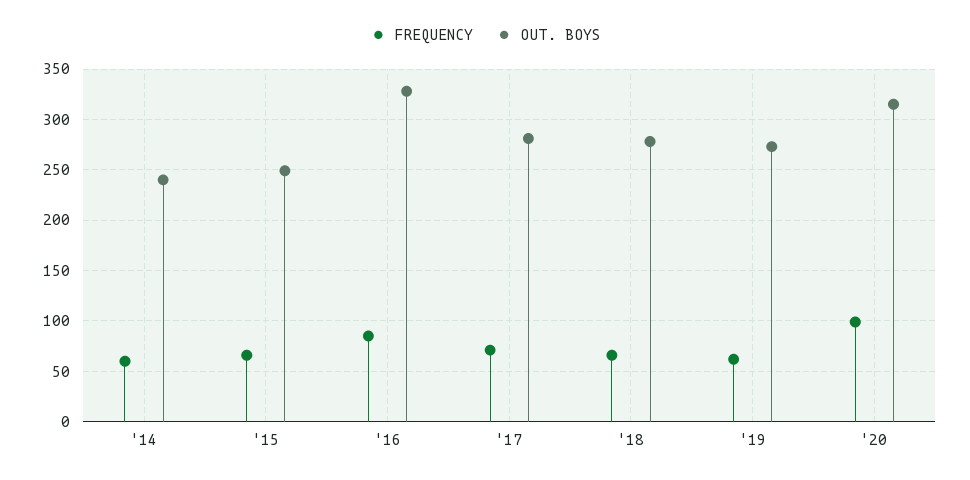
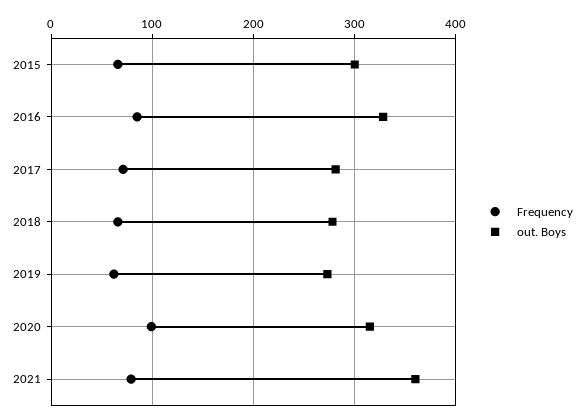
FREQUENCY, '14: 60 -> none
OUT. BOYS, '14: 240 -> none
OUT. BOYS, '15: 250 -> 300
FREQUENCY, 2021: none -> 80
OUT. BOYS, 2021: none -> 360

